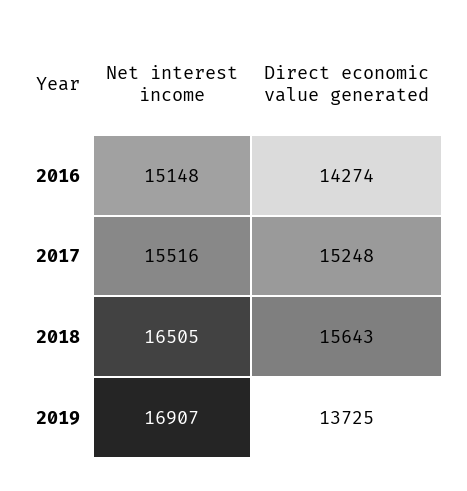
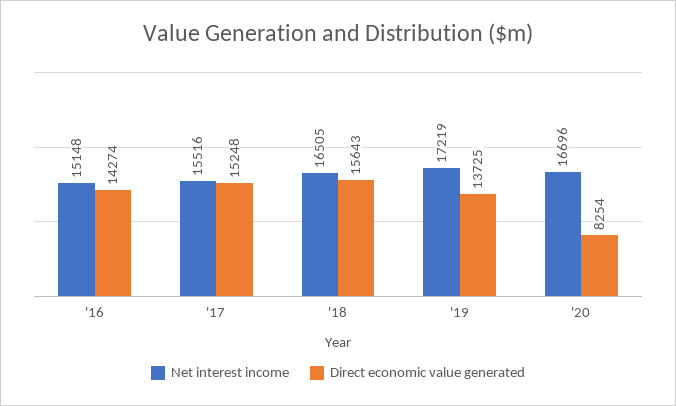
Net interest income, 2019: 16907 -> 17219
Net interest income, '20: none -> 16696
Direct economic value generated, '20: none -> 8254

